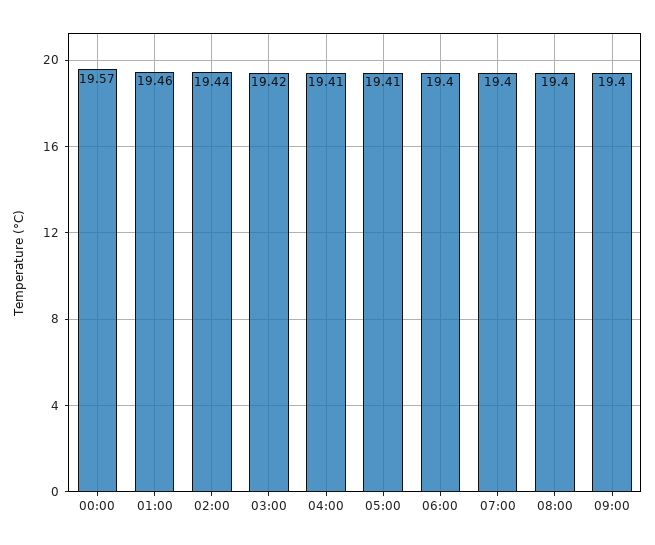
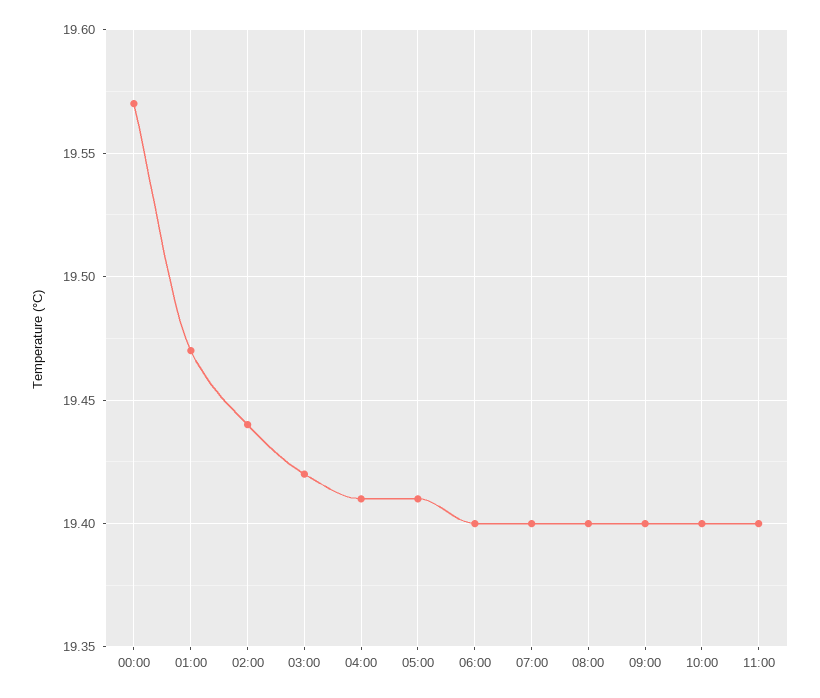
01:00: 19.46 -> 19.47
10:00: none -> 19.4
11:00: none -> 19.4

